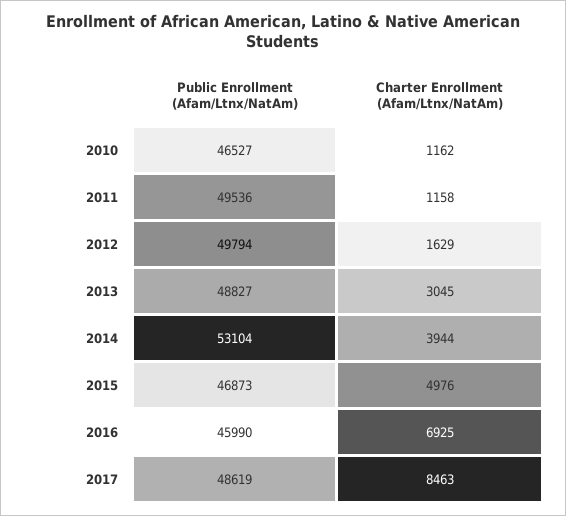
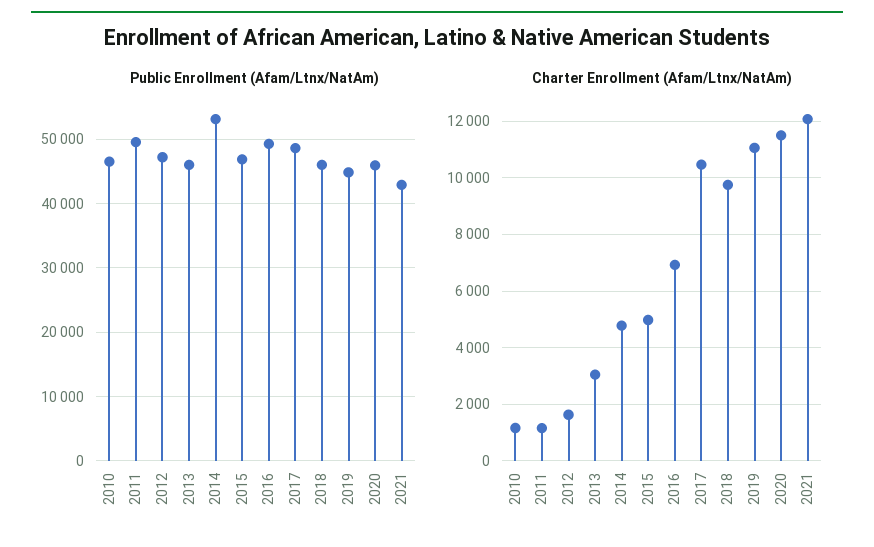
Public Enrollment (Afam/Ltnx/NatAm), 2012: 49794 -> 47000
Public Enrollment (Afam/Ltnx/NatAm), 2013: 48827 -> 46000
Charter Enrollment (Afam/Ltnx/NatAm), 2014: 3944 -> 4750
Public Enrollment (Afam/Ltnx/NatAm), 2016: 45990 -> 49000
Charter Enrollment (Afam/Ltnx/NatAm), 2017: 8463 -> 10500
Public Enrollment (Afam/Ltnx/NatAm), 2018: none -> 46000
Public Enrollment (Afam/Ltnx/NatAm), 2019: none -> 45000
Public Enrollment (Afam/Ltnx/NatAm), 2020: none -> 46000
Public Enrollment (Afam/Ltnx/NatAm), 2021: none -> 43000
Charter Enrollment (Afam/Ltnx/NatAm), 2018: none -> 9750
Charter Enrollment (Afam/Ltnx/NatAm), 2019: none -> 11000
Charter Enrollment (Afam/Ltnx/NatAm), 2020: none -> 11500
Charter Enrollment (Afam/Ltnx/NatAm), 2021: none -> 12000

